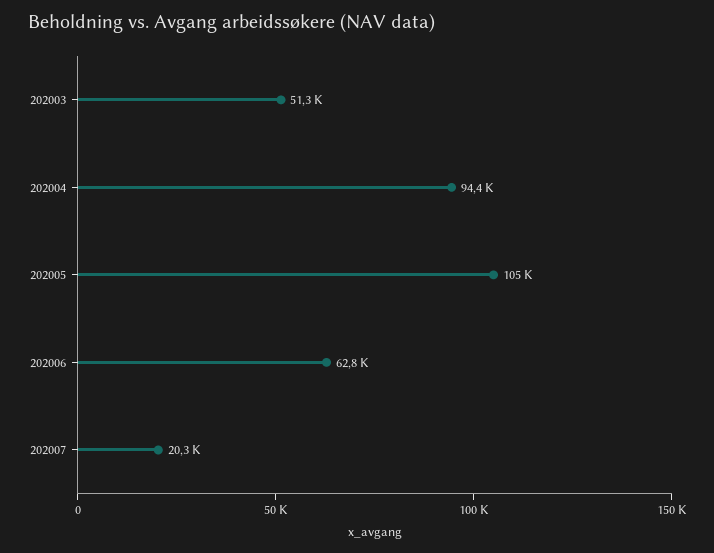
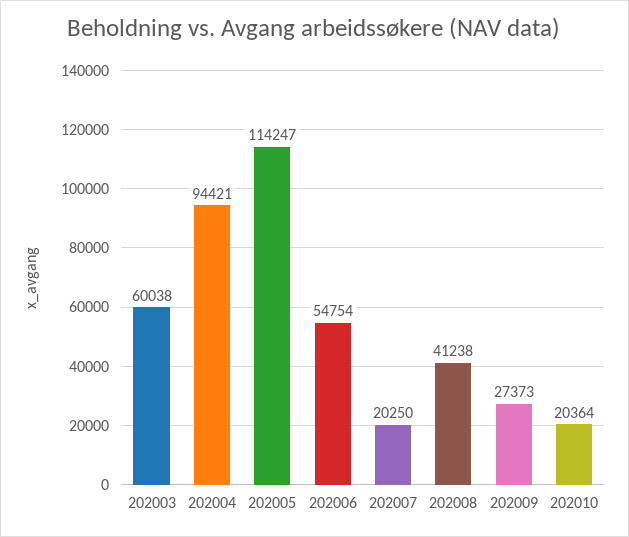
202003: 51300 -> 60038
202005: 105000 -> 114247
202006: 62800 -> 54754
202008: none -> 41238
202009: none -> 27373
202010: none -> 20364

